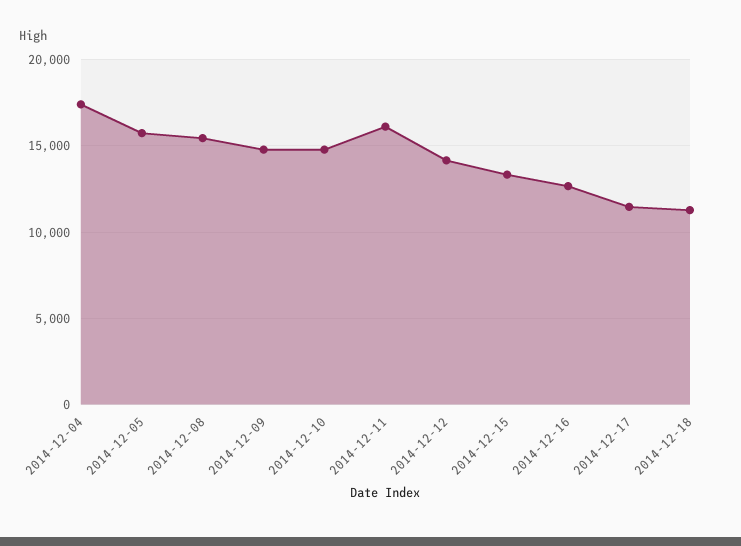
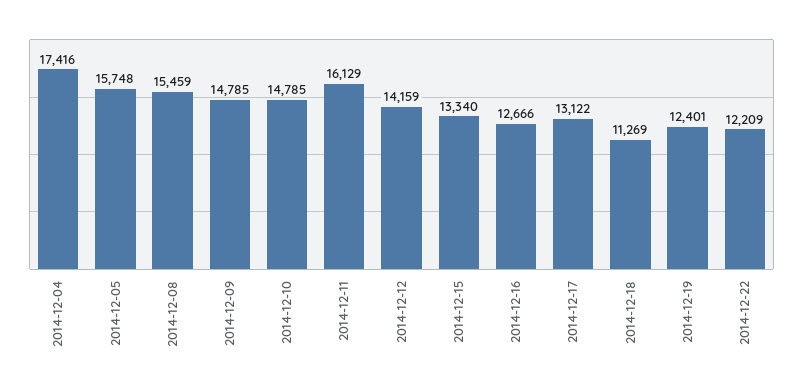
2014-12-17: 11500 -> 13122
2014-12-19: none -> 12401
2014-12-22: none -> 12209

